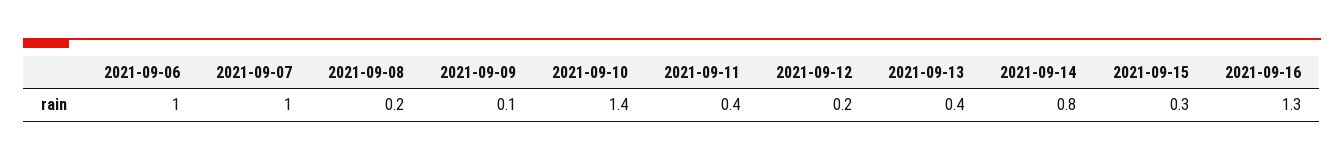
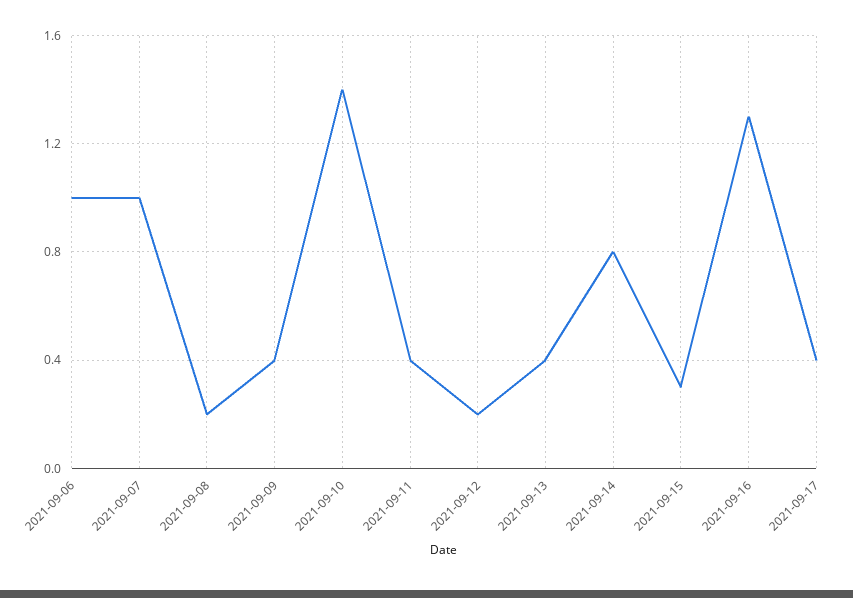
2021-09-09: 0.1 -> 0.4
2021-09-17: none -> 0.4

